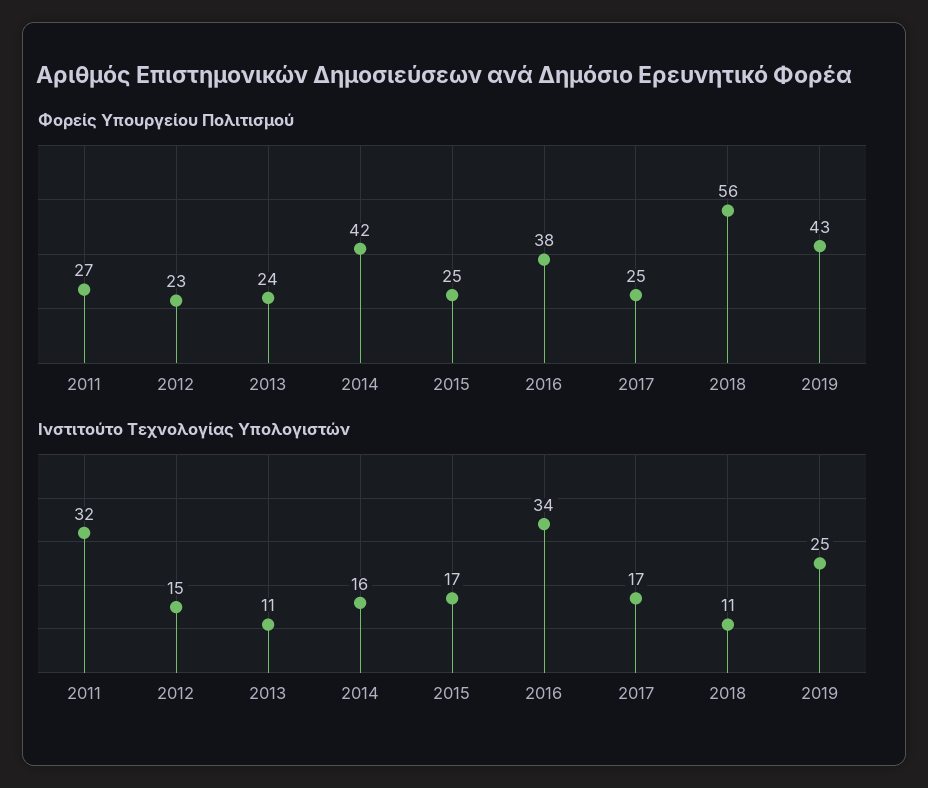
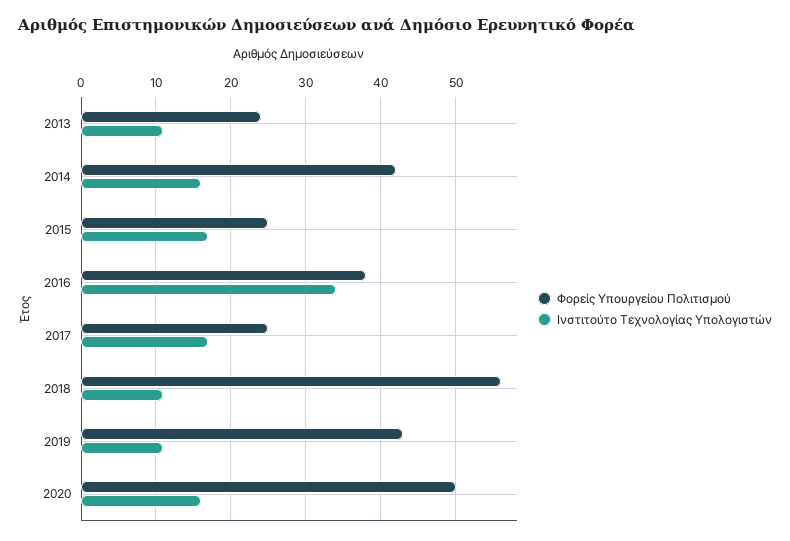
Φορείς Υπουργείου Πολιτισμού, 2011: 27 -> none
Φορείς Υπουργείου Πολιτισμού, 2012: 23 -> none
Ινστιτούτο Τεχνολογίας Υπολογιστών, 2011: 32 -> none
Ινστιτούτο Τεχνολογίας Υπολογιστών, 2012: 15 -> none
Ινστιτούτο Τεχνολογίας Υπολογιστών, 2019: 25 -> 11
Φορείς Υπουργείου Πολιτισμού, 2020: none -> 50
Ινστιτούτο Τεχνολογίας Υπολογιστών, 2020: none -> 16

